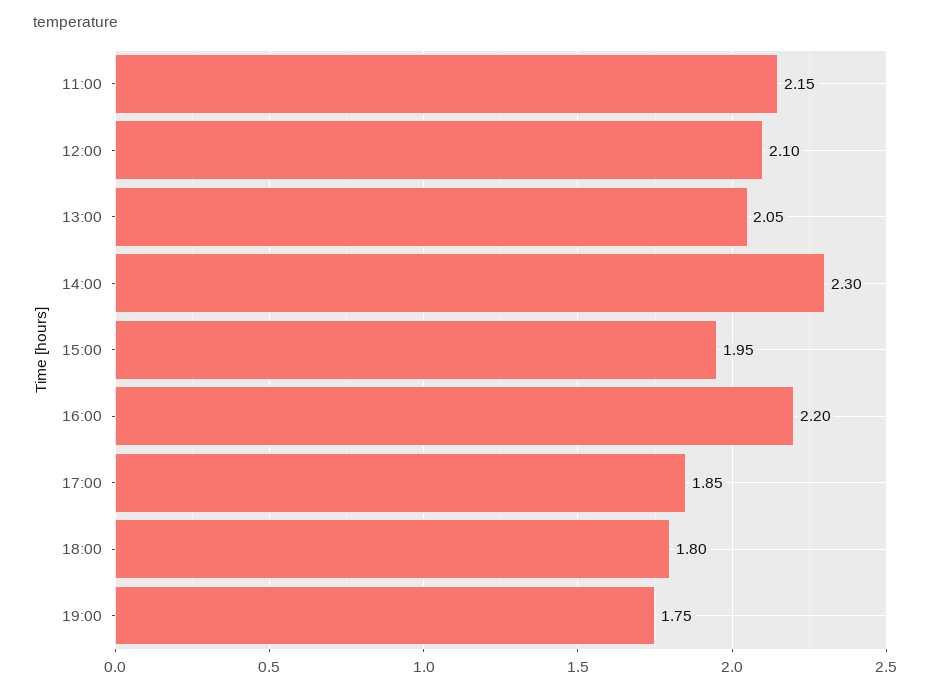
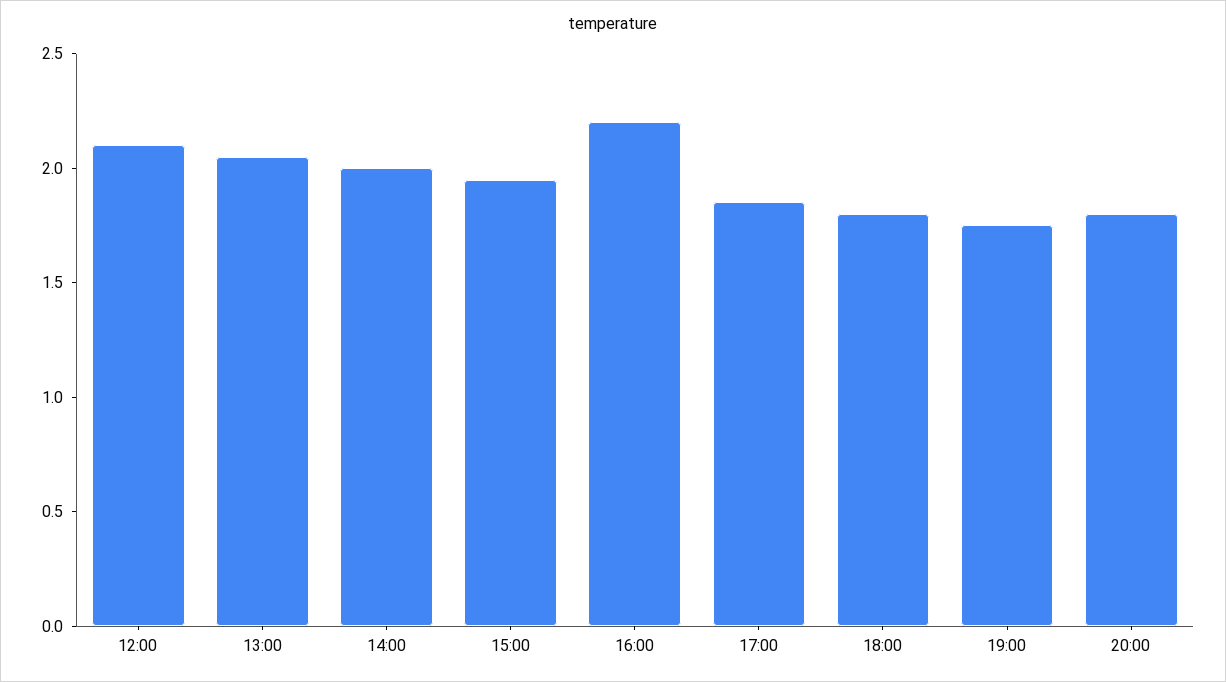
11:00: 2.15 -> none
14:00: 2.3 -> 2
20:00: none -> 1.8

